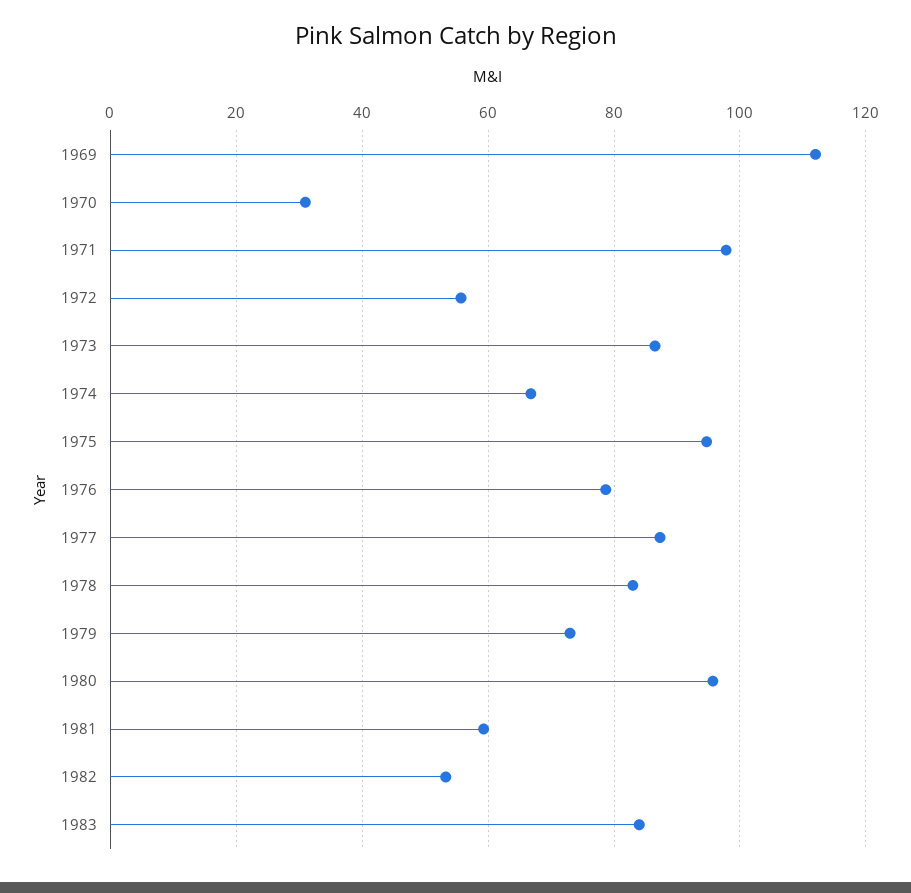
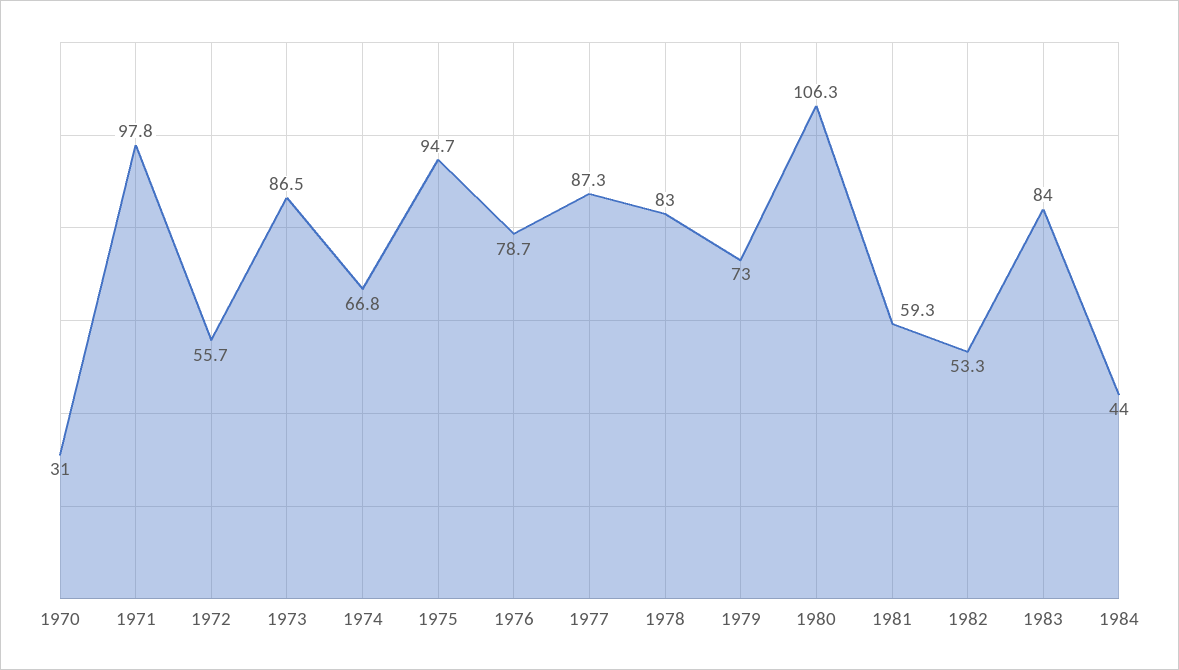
1969: 112 -> none
1980: 96 -> 106.3
1984: none -> 44

